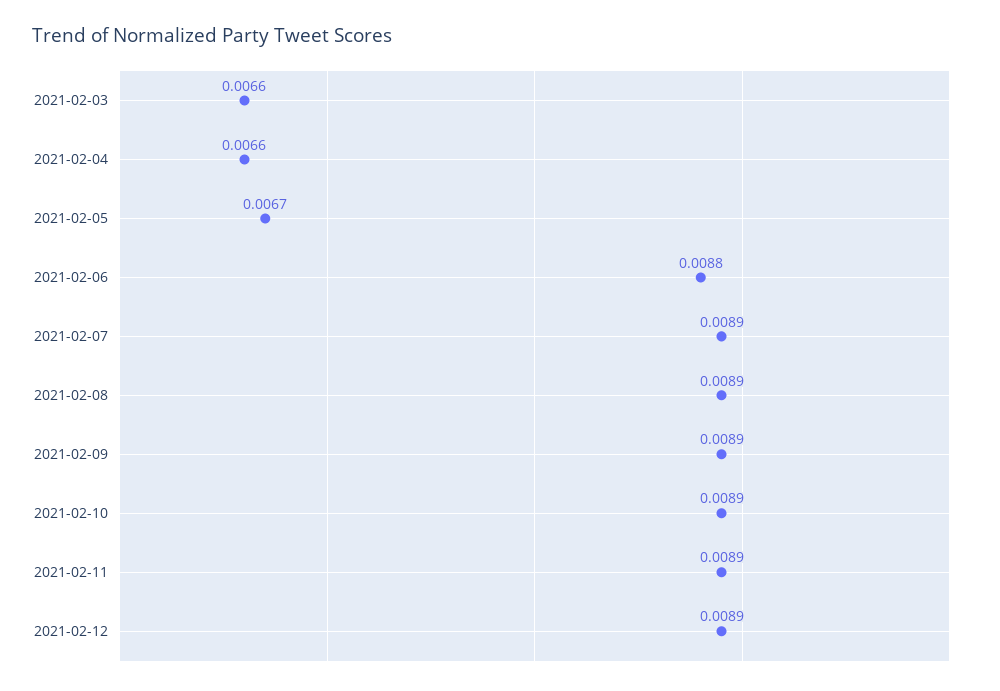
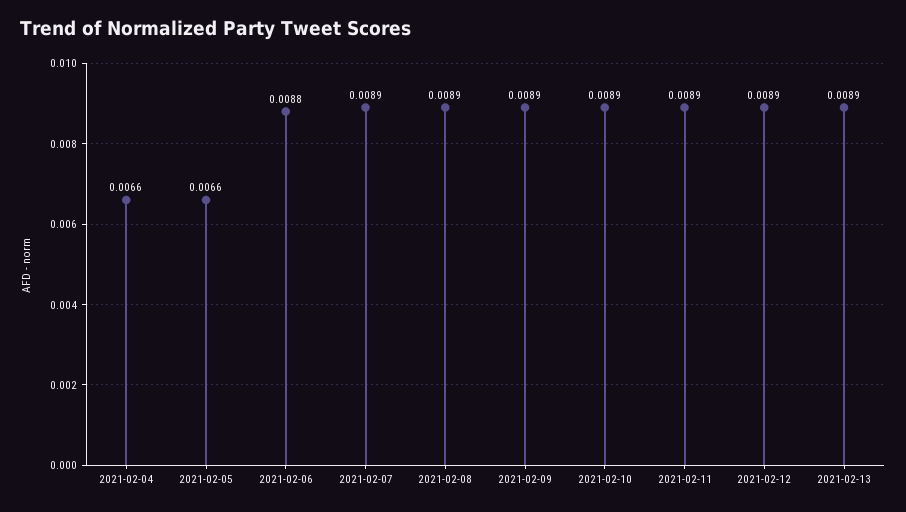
2021-02-03: 0.0066 -> none
2021-02-05: 0.0067 -> 0.0066
2021-02-13: none -> 0.0089

